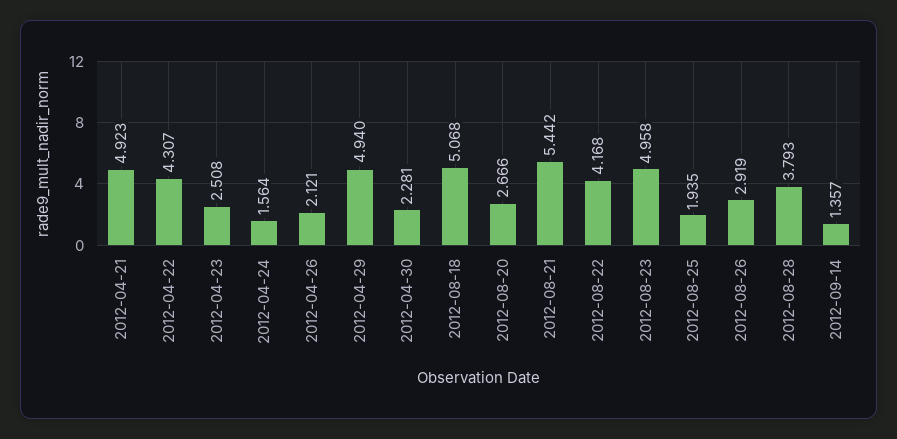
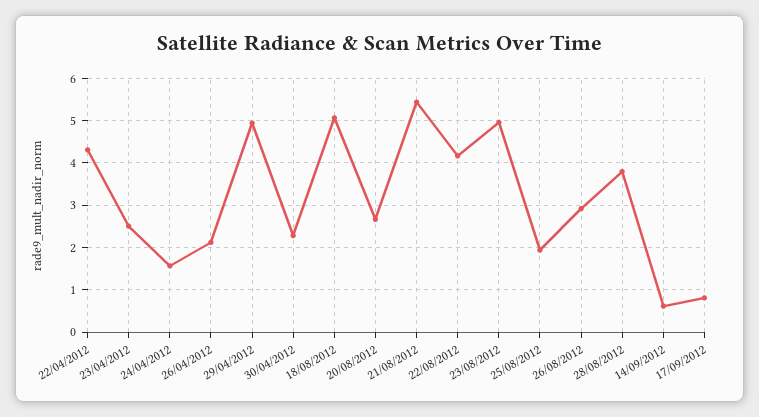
2012-04-21: 4.923 -> none
2012-09-14: 1.357 -> 0.6
17/09/2012: none -> 0.8

